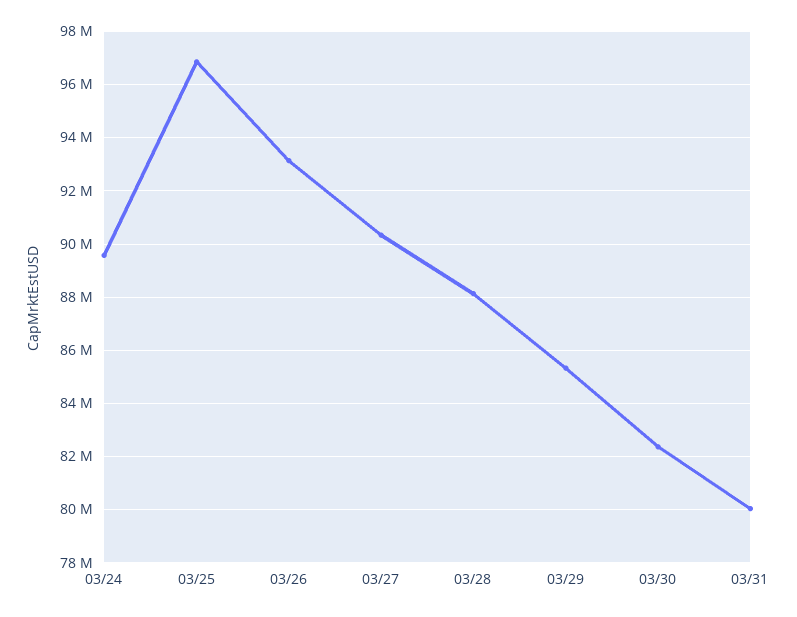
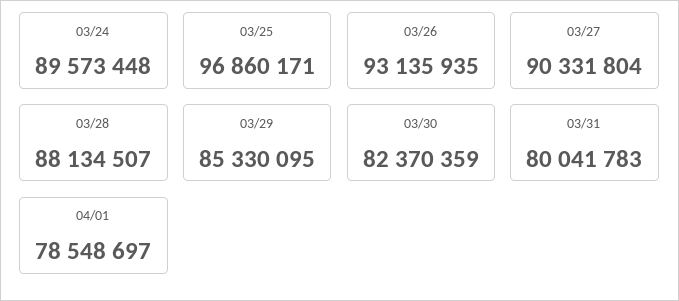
04/01: none -> 78548697

